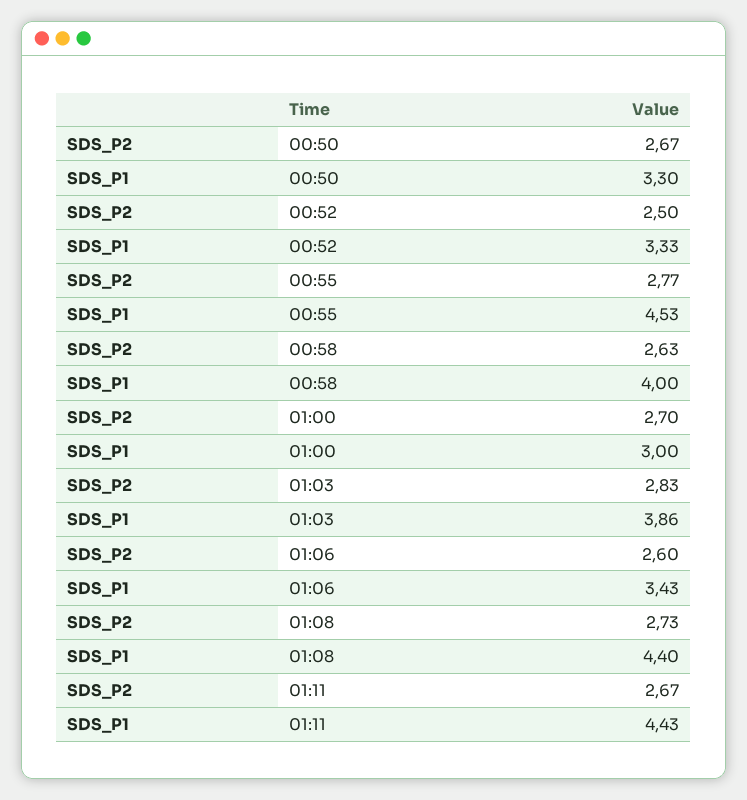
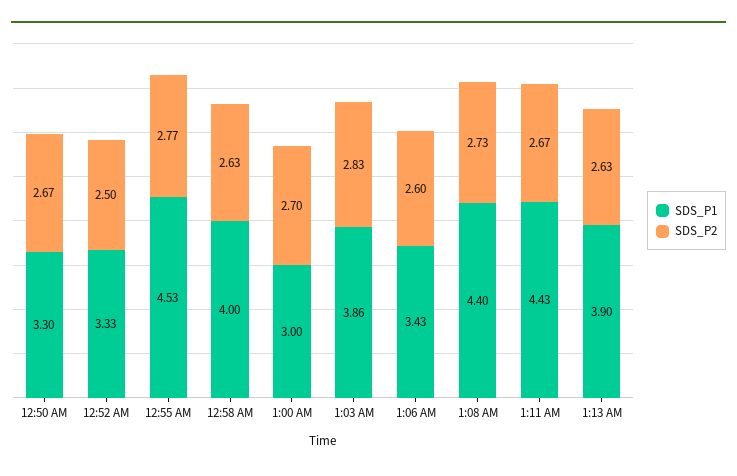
SDS_P1, 1:13 AM: none -> 3.9
SDS_P2, 1:13 AM: none -> 2.63

